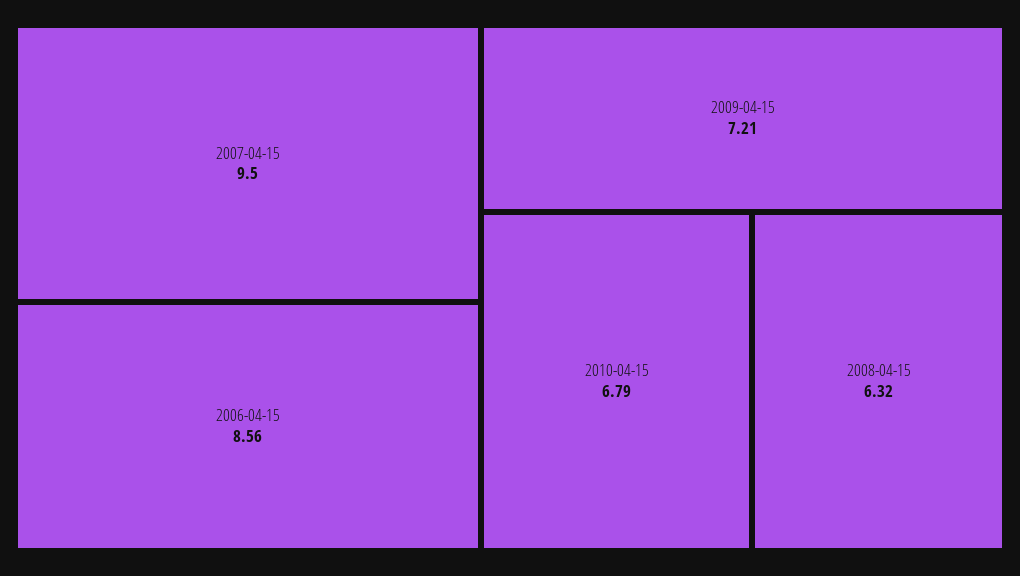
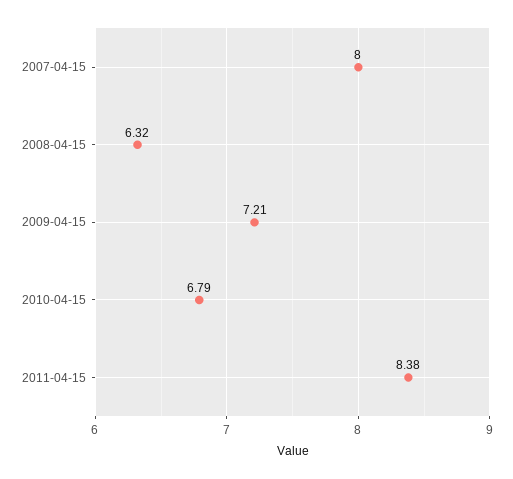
2007-04-15: 9.5 -> 8
2006-04-15: 8.56 -> none
2011-04-15: none -> 8.38

